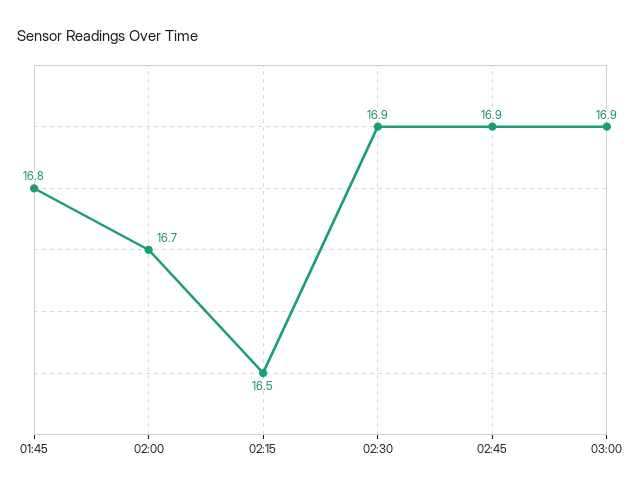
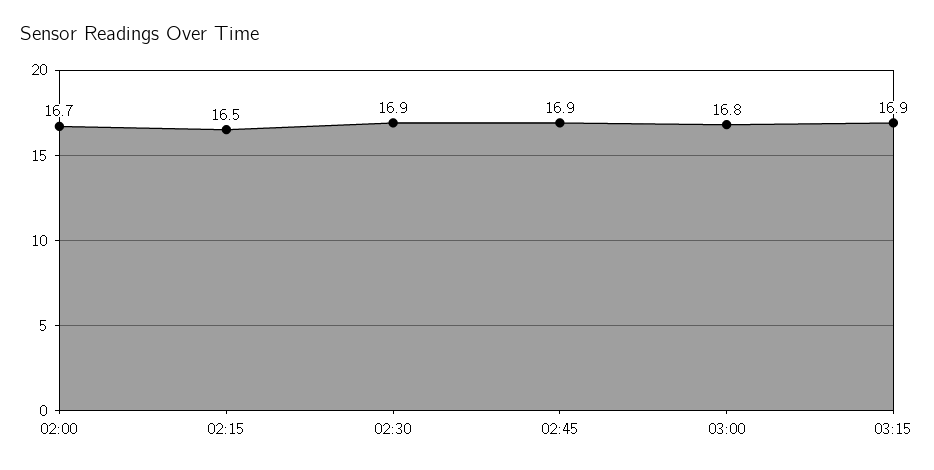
01:45: 16.8 -> none
03:00: 16.9 -> 16.8
03:15: none -> 16.9

